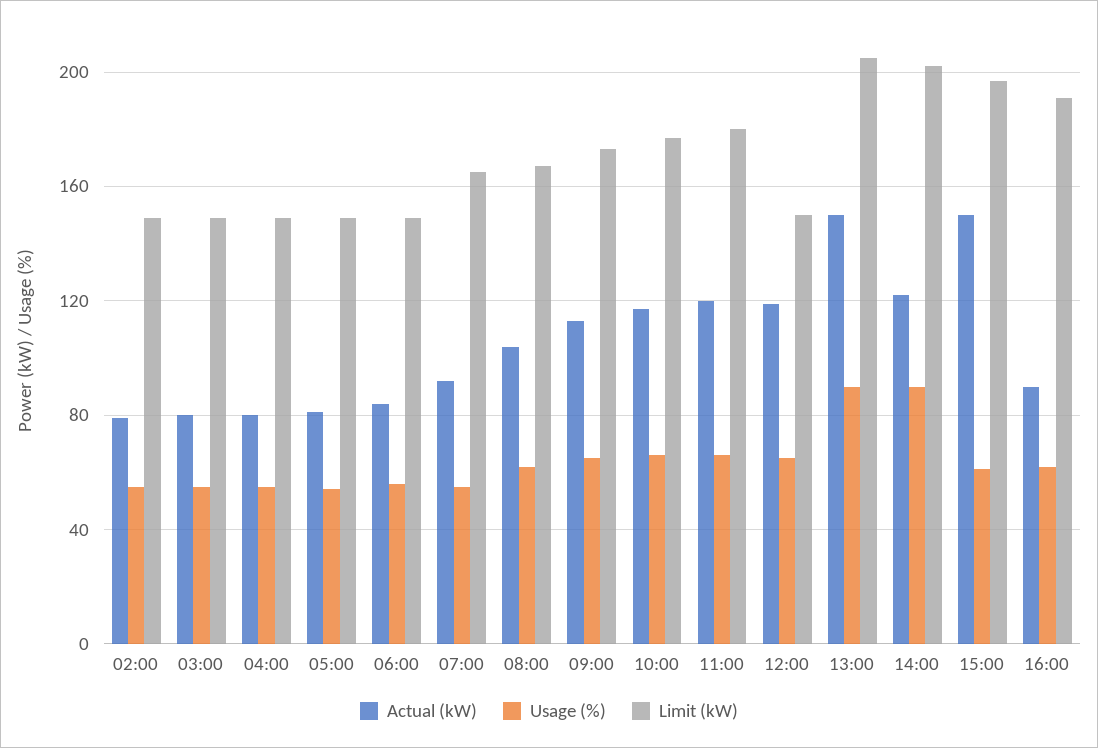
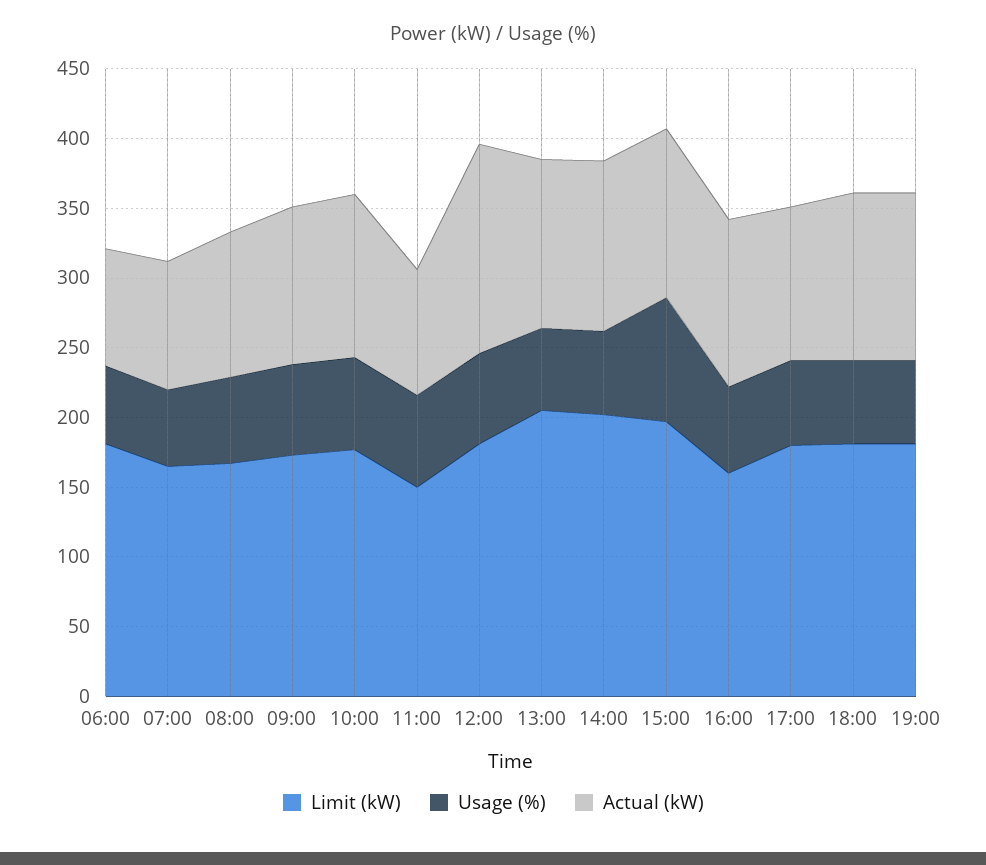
Actual (kW), 02:00: 80 -> none
Usage (%), 02:00: 55 -> none
Limit (kW), 02:00: 150 -> none
Actual (kW), 03:00: 80 -> none
Usage (%), 03:00: 55 -> none
Limit (kW), 03:00: 150 -> none
Actual (kW), 04:00: 80 -> none
Usage (%), 04:00: 55 -> none
Limit (kW), 04:00: 150 -> none
Actual (kW), 05:00: 80 -> none
Usage (%), 05:00: 55 -> none
Limit (kW), 05:00: 150 -> none
Limit (kW), 06:00: 150 -> 180
Actual (kW), 11:00: 120 -> 90
Limit (kW), 11:00: 180 -> 150
Actual (kW), 12:00: 120 -> 150
Limit (kW), 12:00: 150 -> 180
Actual (kW), 13:00: 150 -> 120
Usage (%), 13:00: 90 -> 60
Usage (%), 14:00: 90 -> 60
Actual (kW), 15:00: 150 -> 120
Usage (%), 15:00: 60 -> 90
Actual (kW), 16:00: 90 -> 120
Limit (kW), 16:00: 190 -> 160
Limit (kW), 17:00: none -> 180
Usage (%), 17:00: none -> 60
Actual (kW), 17:00: none -> 110
Limit (kW), 18:00: none -> 180
Usage (%), 18:00: none -> 60
Actual (kW), 18:00: none -> 120
Limit (kW), 19:00: none -> 180
Usage (%), 19:00: none -> 60
Actual (kW), 19:00: none -> 120

